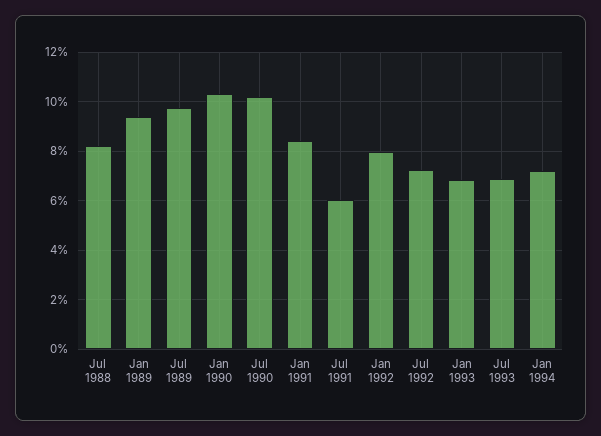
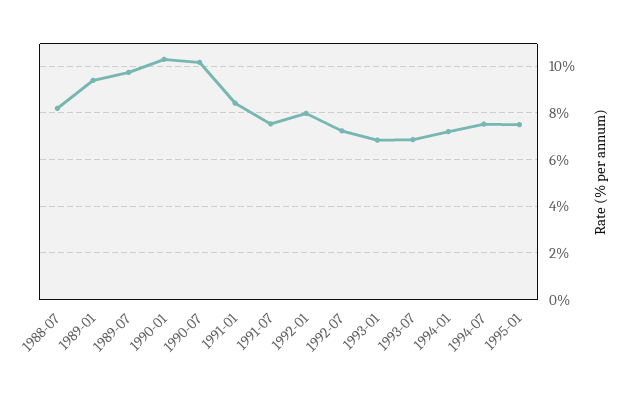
Jul 1991: 6 -> 7.5
1994-07: none -> 7.5
1995-01: none -> 7.5

